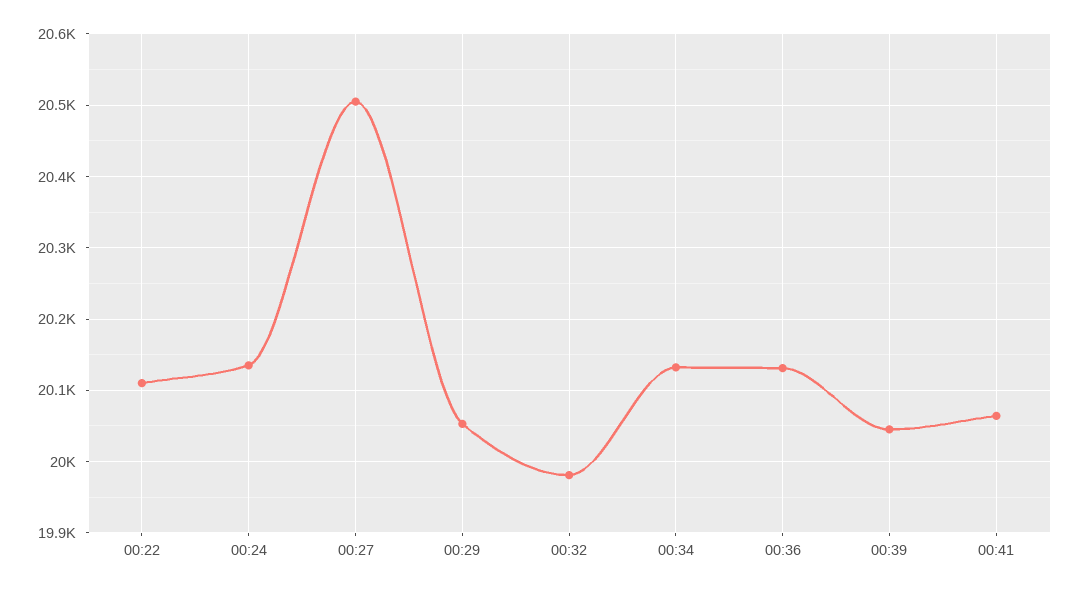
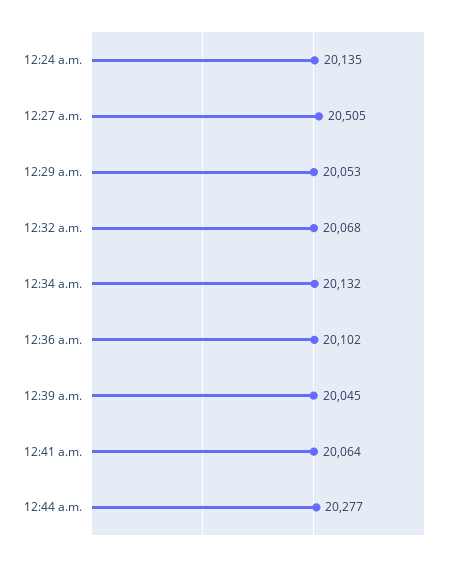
00:22: 20110 -> none
00:32: 19980 -> 20068
00:36: 20130 -> 20102
12:44 a.m.: none -> 20277

